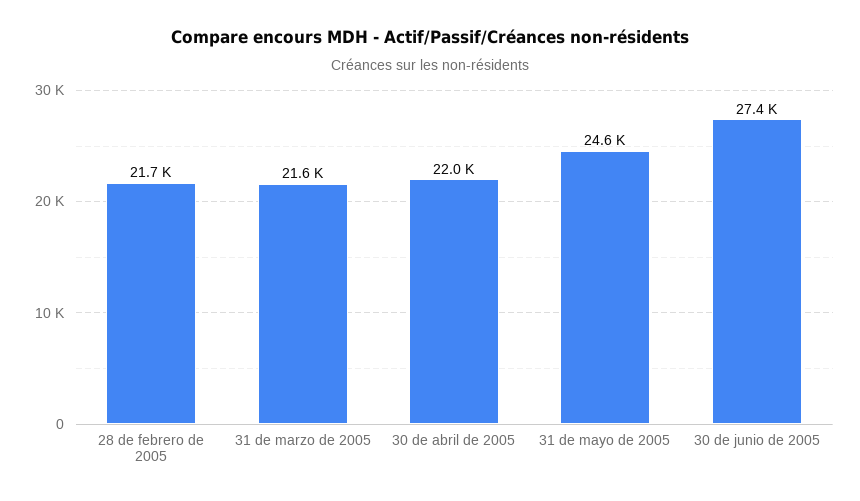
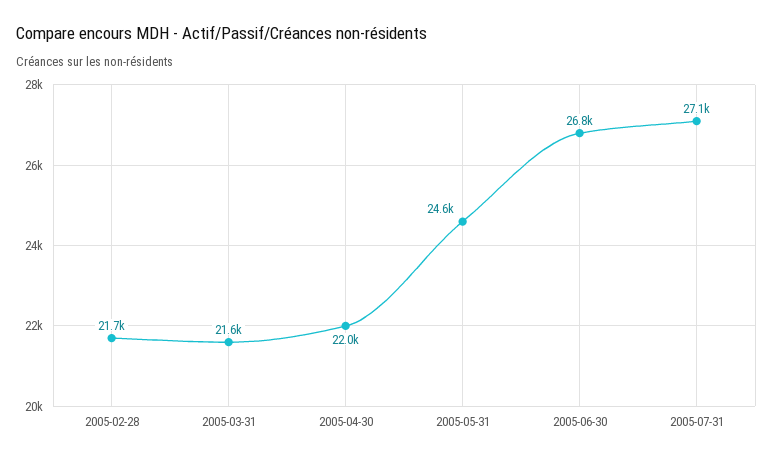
30 de junio de 2005: 27400 -> 26800
2005-07-31: none -> 27100

